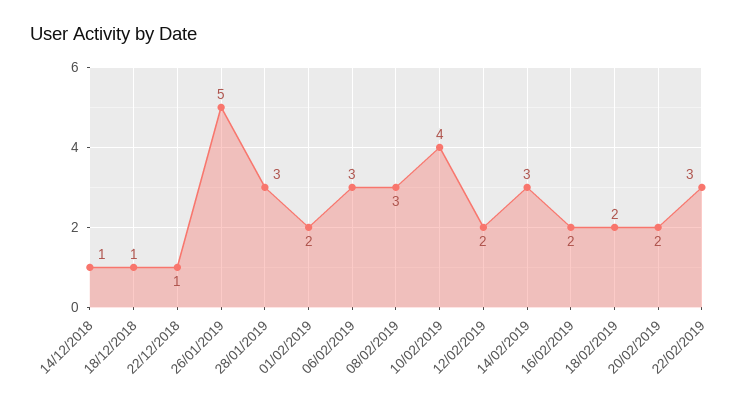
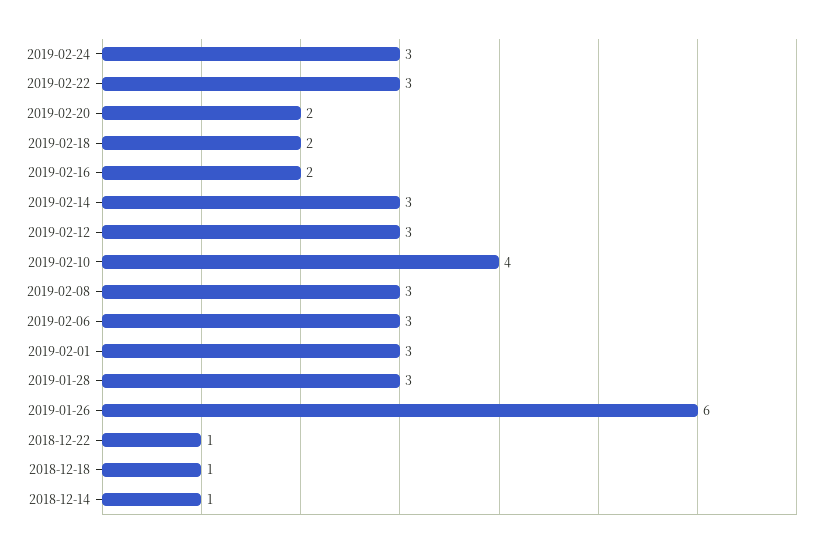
26/01/2019: 5 -> 6
01/02/2019: 2 -> 3
12/02/2019: 2 -> 3
2019-02-24: none -> 3

